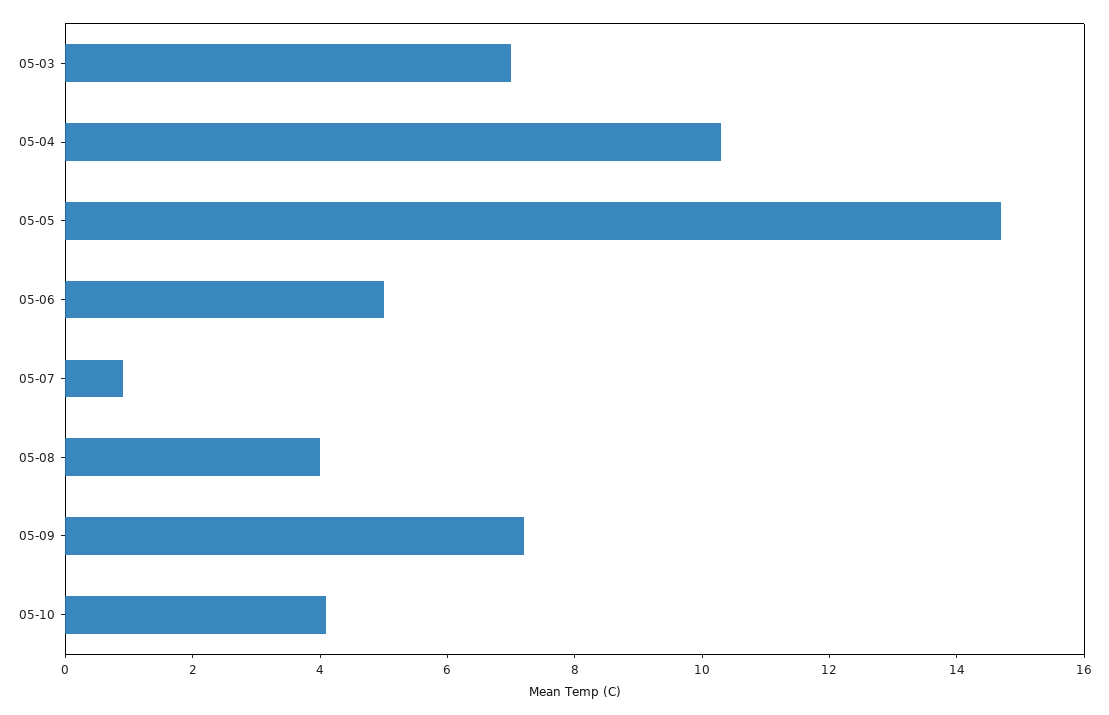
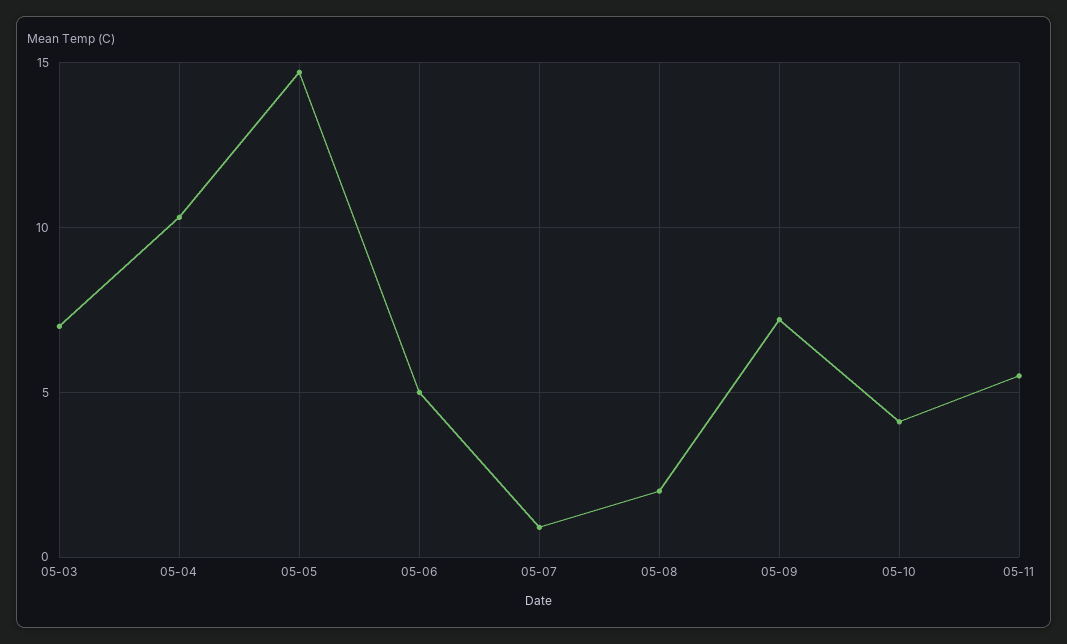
05-08: 4 -> 2
05-11: none -> 5.5

